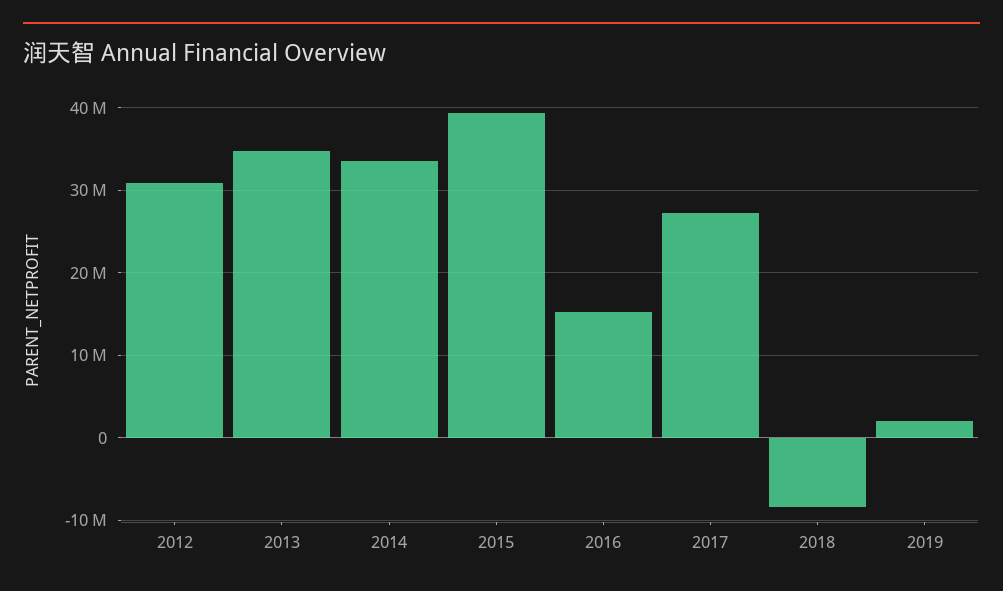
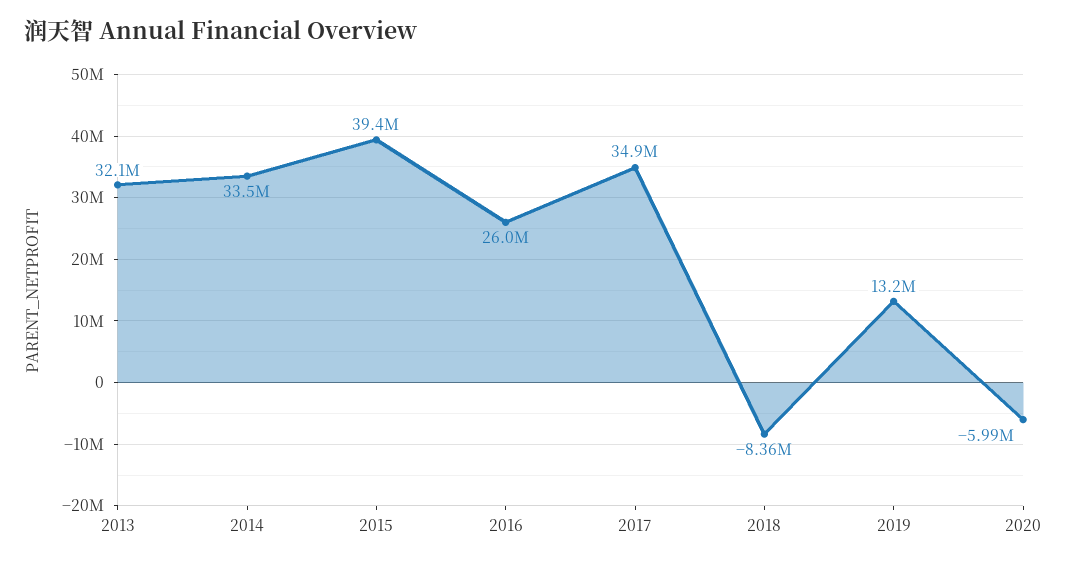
2012: 31000000 -> none
2013: 35000000 -> 32100000
2016: 15000000 -> 26000000
2017: 27000000 -> 34900000
2019: 2000000 -> 13200000
2020: none -> -5990000

